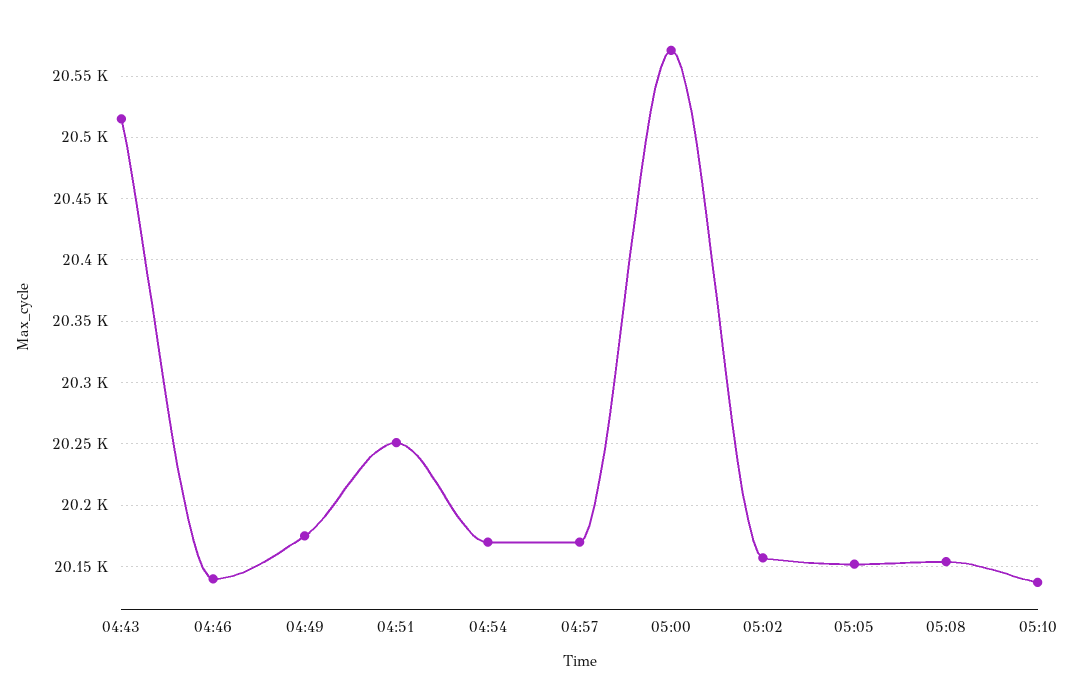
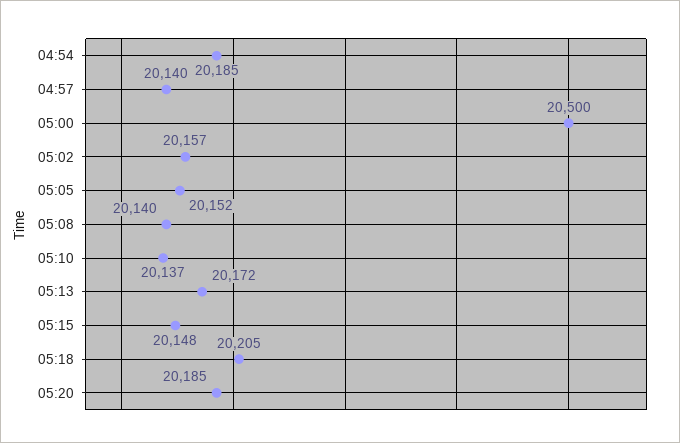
04:43: 20515 -> none
04:46: 20140 -> none
04:49: 20175 -> none
04:51: 20250 -> none
04:54: 20170 -> 20185
04:57: 20170 -> 20140
05:00: 20570 -> 20500
05:08: 20155 -> 20140
05:13: none -> 20172
05:15: none -> 20148
05:18: none -> 20205
05:20: none -> 20185

